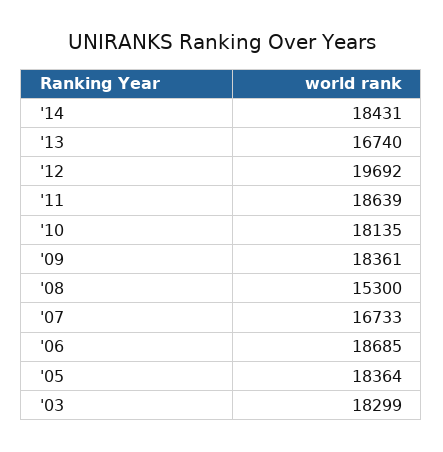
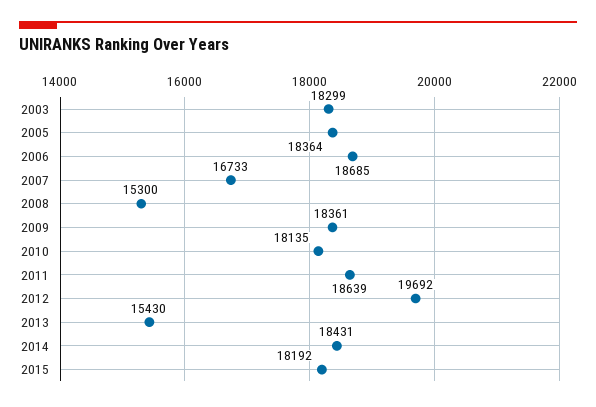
'13: 16740 -> 15430
2015: none -> 18192

